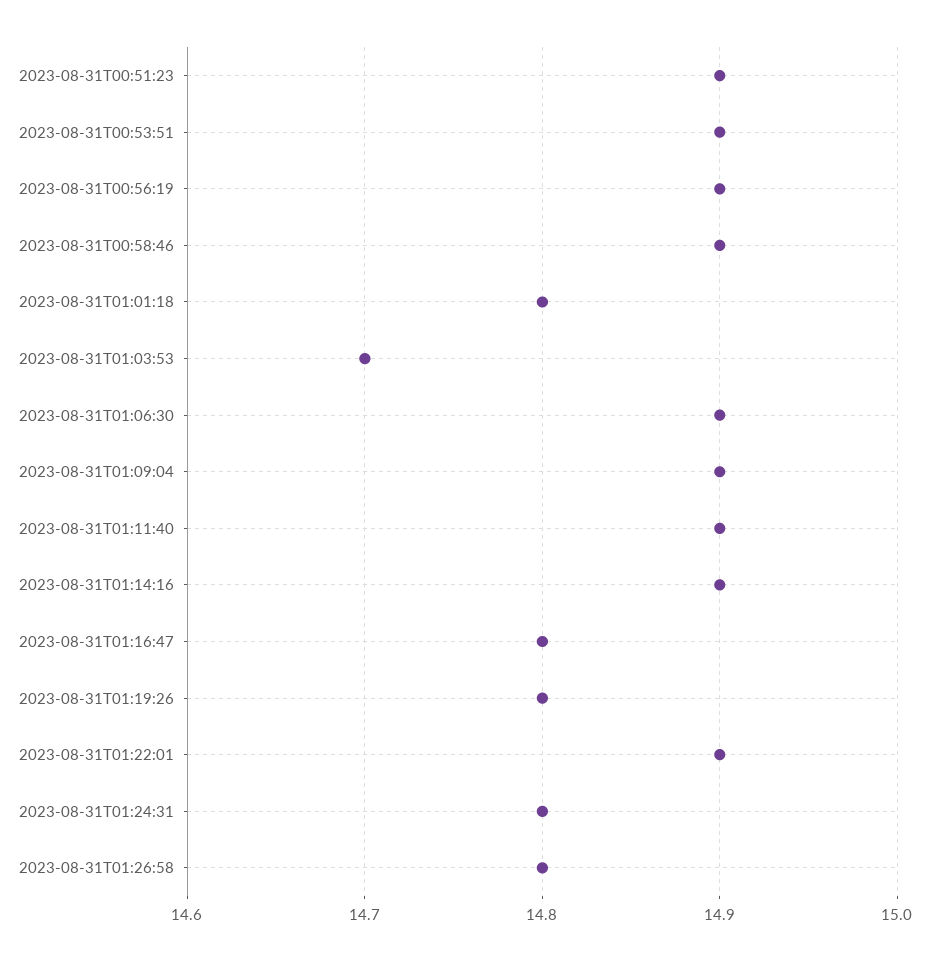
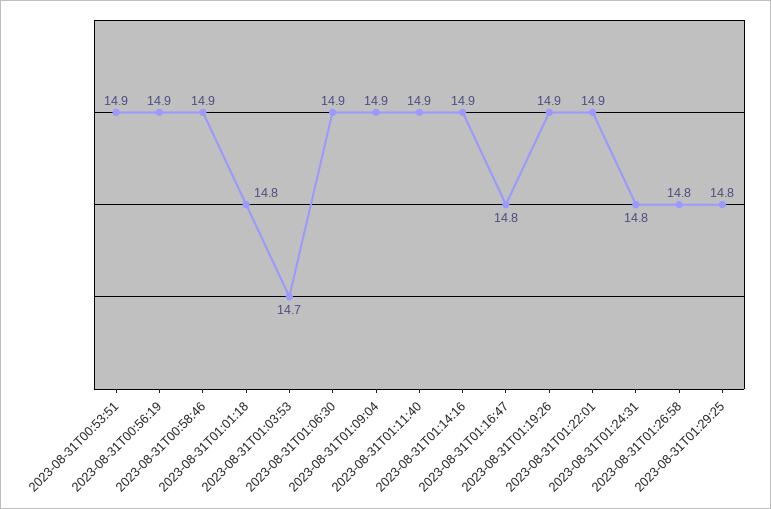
2023-08-31T00:51:23: 14.9 -> none
2023-08-31T01:19:26: 14.8 -> 14.9
2023-08-31T01:29:25: none -> 14.8

